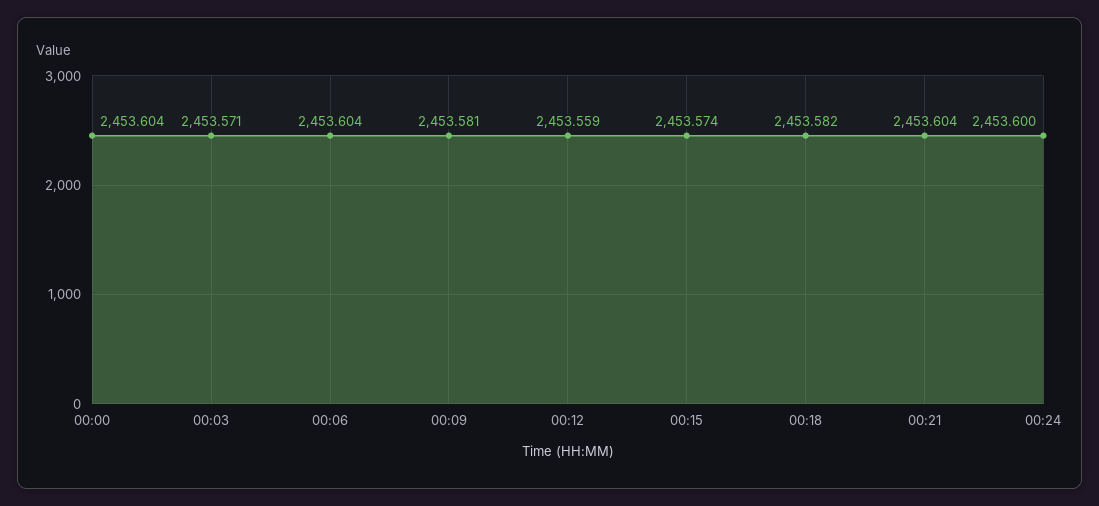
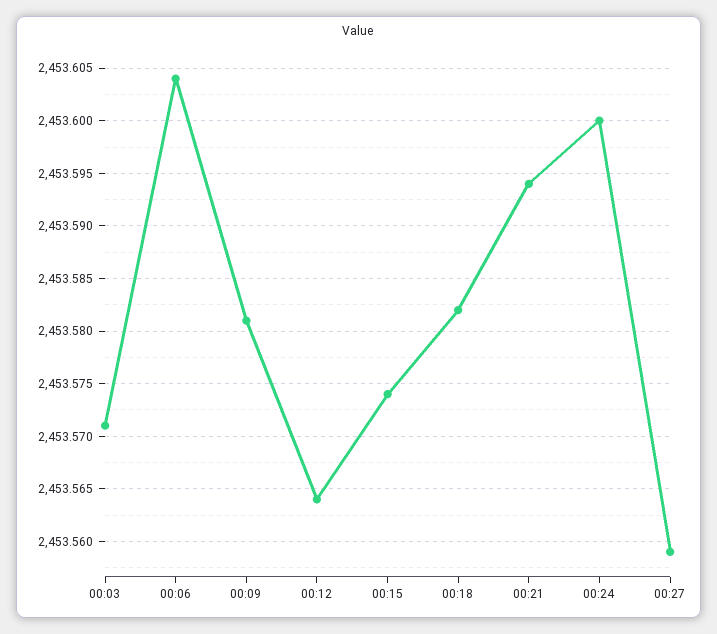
00:00: 2453.604 -> none
00:12: 2453.559 -> 2453.564
00:21: 2453.604 -> 2453.594
00:27: none -> 2453.559

